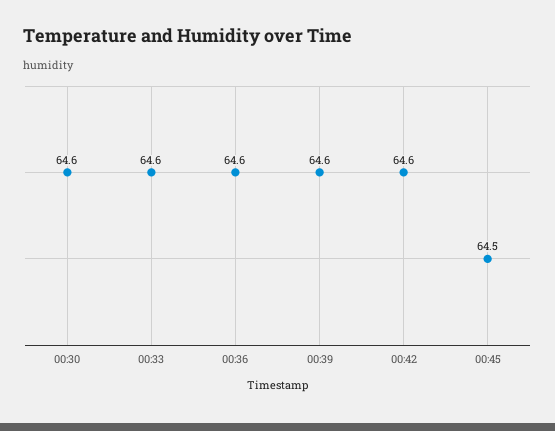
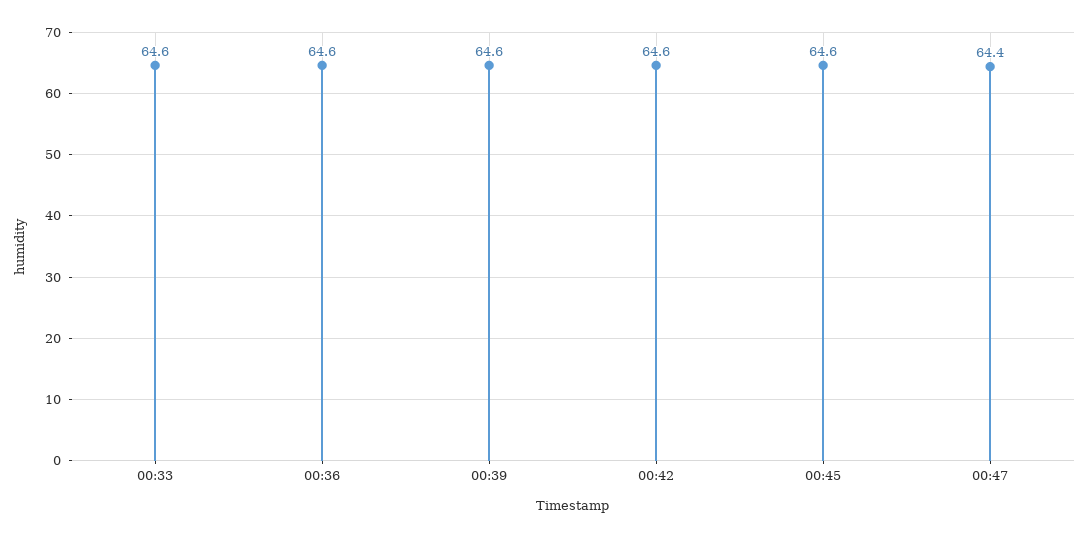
00:30: 64.6 -> none
00:45: 64.5 -> 64.6
00:47: none -> 64.4

